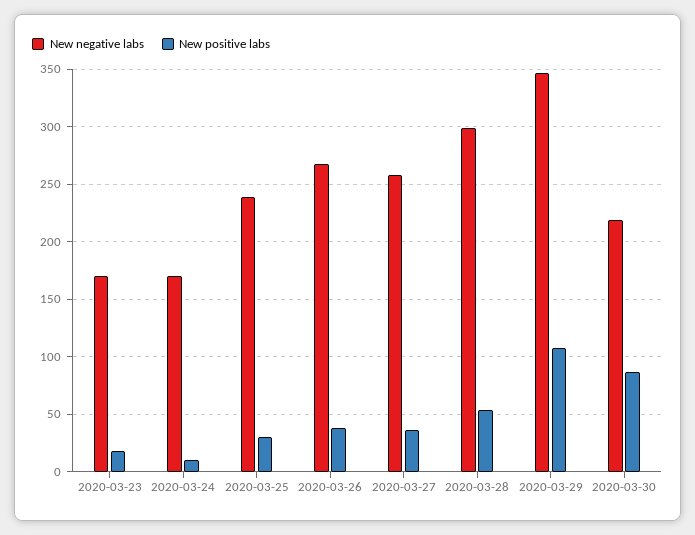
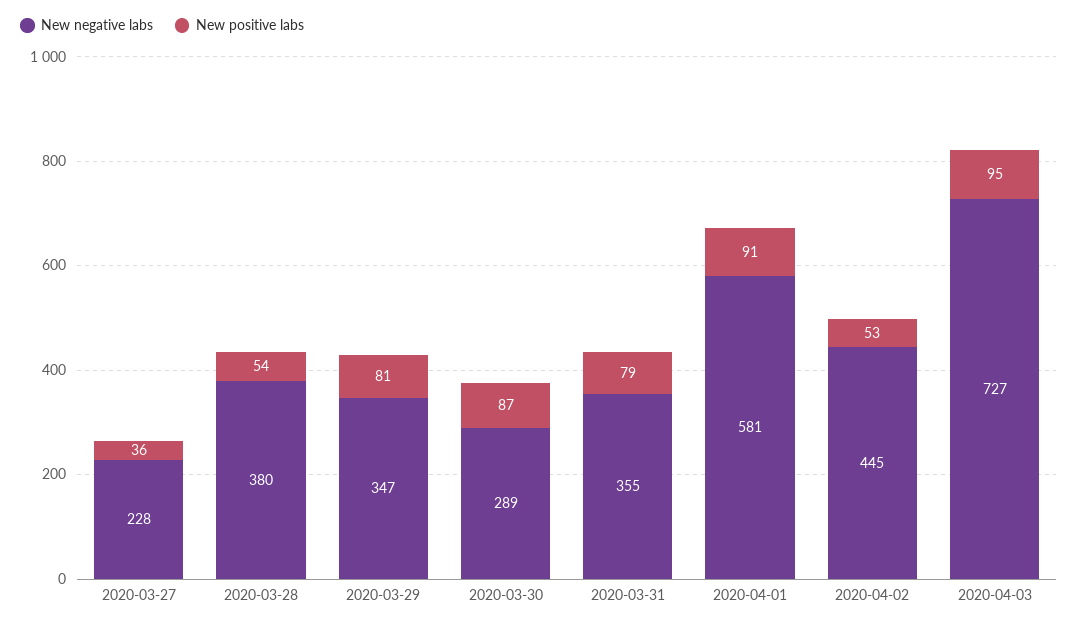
New negative labs, 2020-03-23: 170 -> none
New positive labs, 2020-03-23: 20 -> none
New negative labs, 2020-03-24: 170 -> none
New positive labs, 2020-03-24: 10 -> none
New negative labs, 2020-03-25: 240 -> none
New positive labs, 2020-03-25: 30 -> none
New negative labs, 2020-03-26: 270 -> none
New positive labs, 2020-03-26: 40 -> none
New negative labs, 2020-03-27: 260 -> 228
New negative labs, 2020-03-28: 300 -> 380
New positive labs, 2020-03-29: 110 -> 81
New negative labs, 2020-03-30: 220 -> 289
New negative labs, 2020-03-31: none -> 355
New positive labs, 2020-03-31: none -> 79
New negative labs, 2020-04-01: none -> 581
New positive labs, 2020-04-01: none -> 91
New negative labs, 2020-04-02: none -> 445
New positive labs, 2020-04-02: none -> 53
New negative labs, 2020-04-03: none -> 727
New positive labs, 2020-04-03: none -> 95

